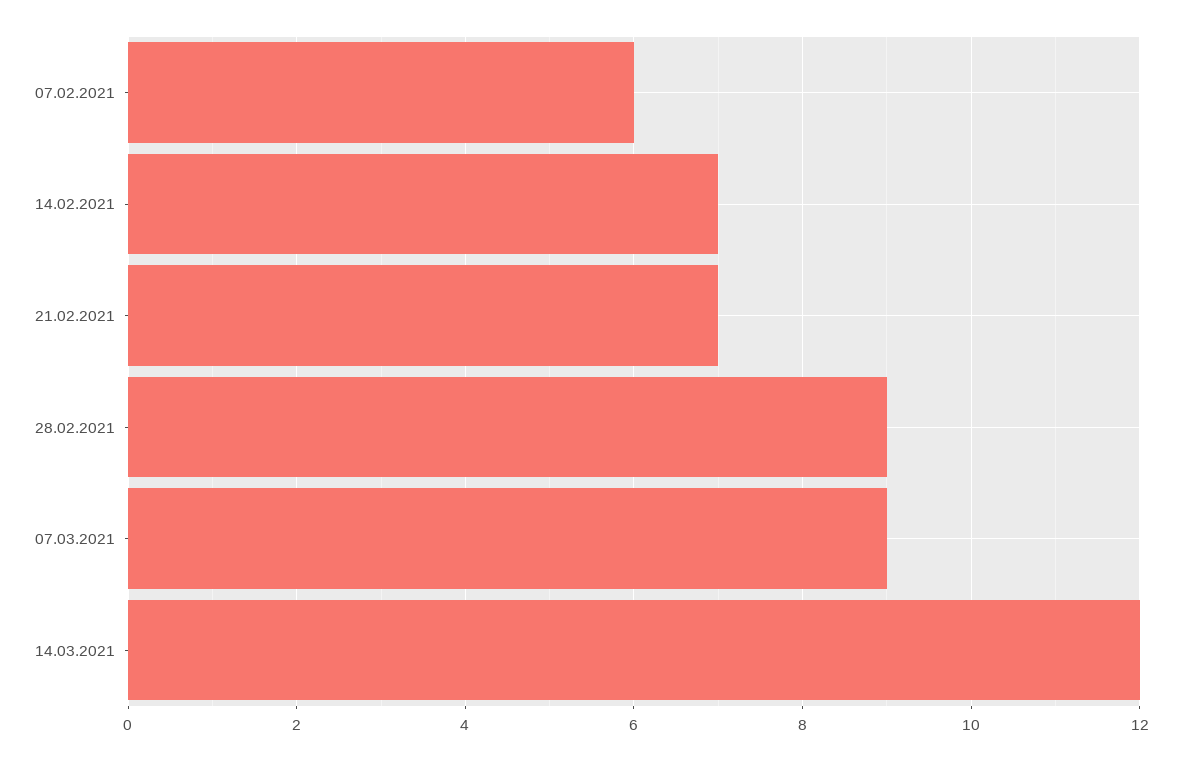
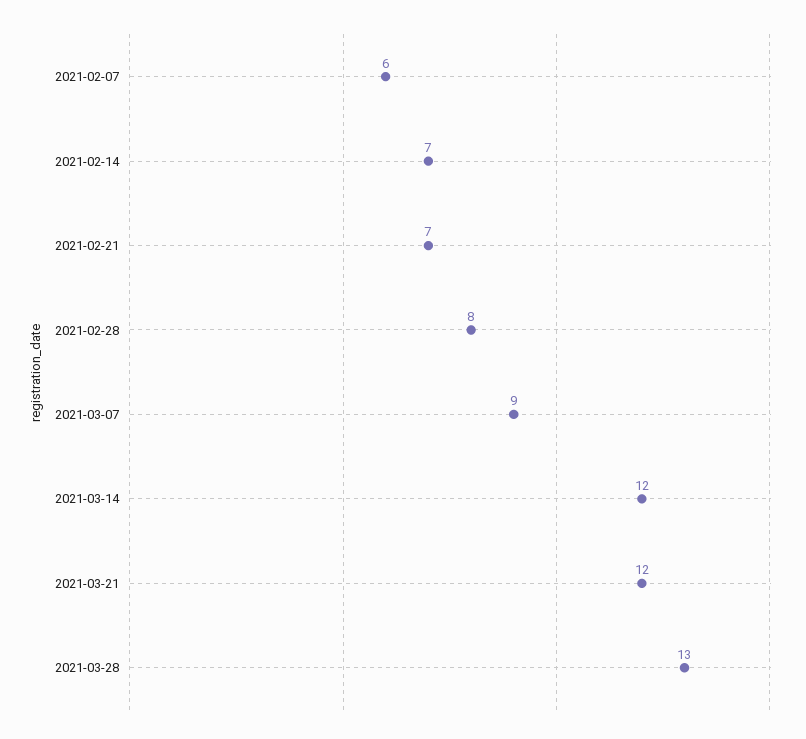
28.02.2021: 9 -> 8
2021-03-21: none -> 12
2021-03-28: none -> 13

